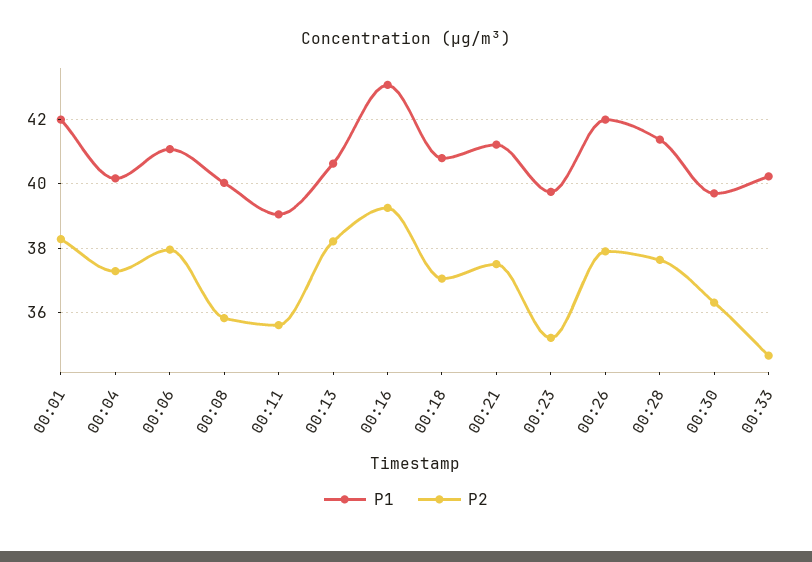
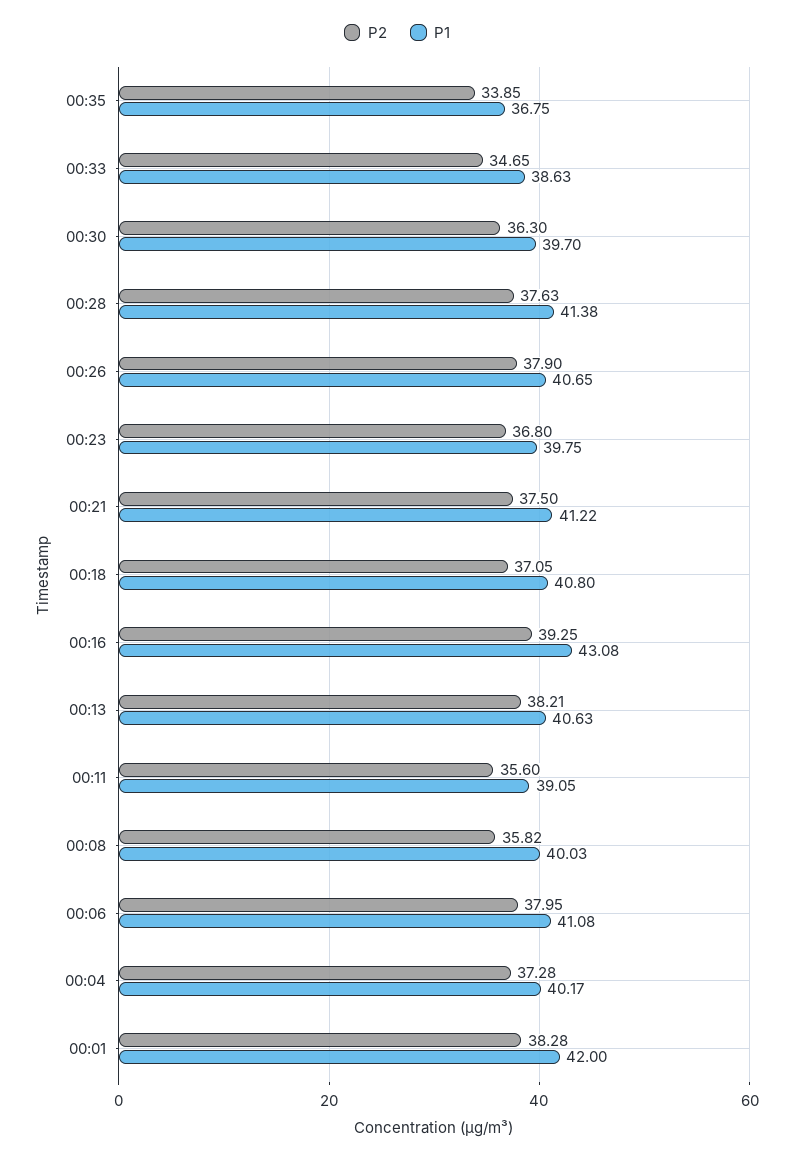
P2, 00:23: 35.2 -> 36.8
P1, 00:26: 42 -> 40.65
P1, 00:33: 40.2 -> 38.63
P2, 00:35: none -> 33.85
P1, 00:35: none -> 36.75

